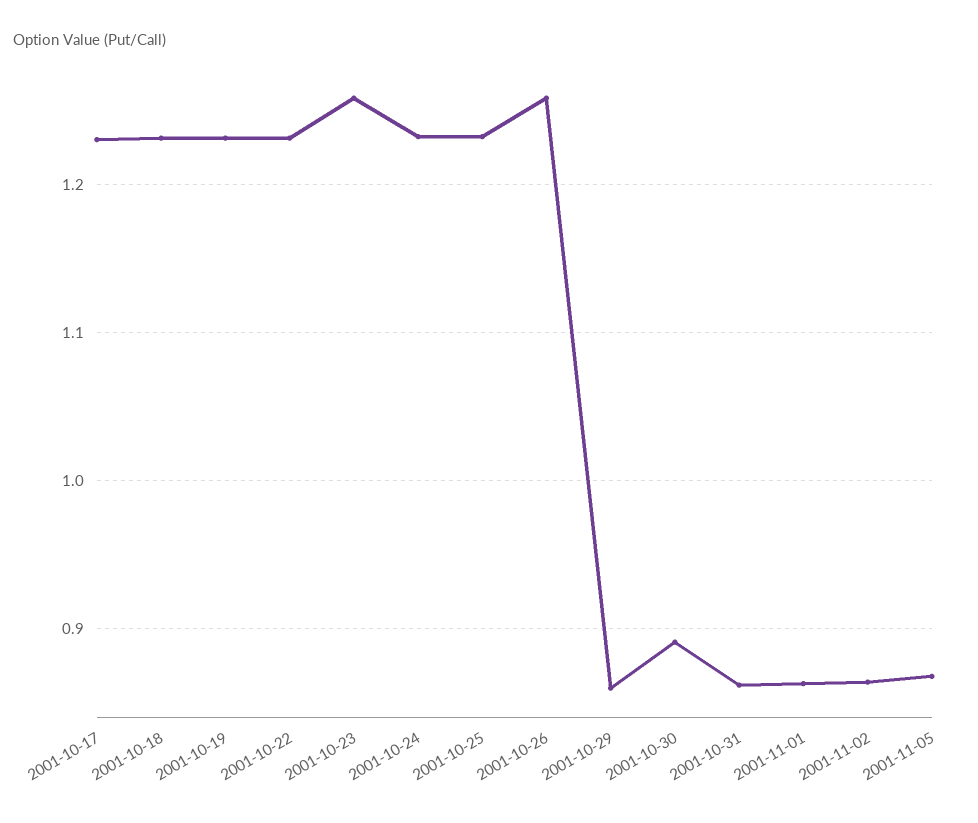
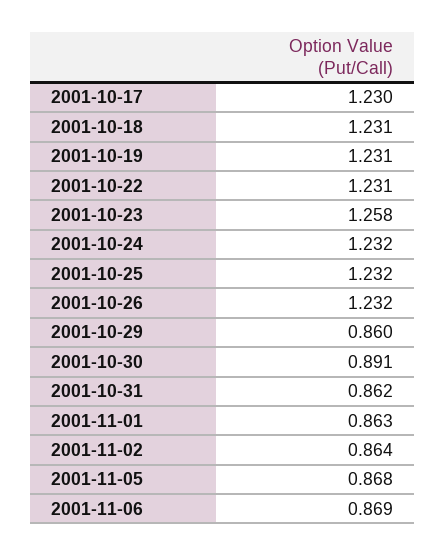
2001-10-26: 1.26 -> 1.232
2001-11-06: none -> 0.869

